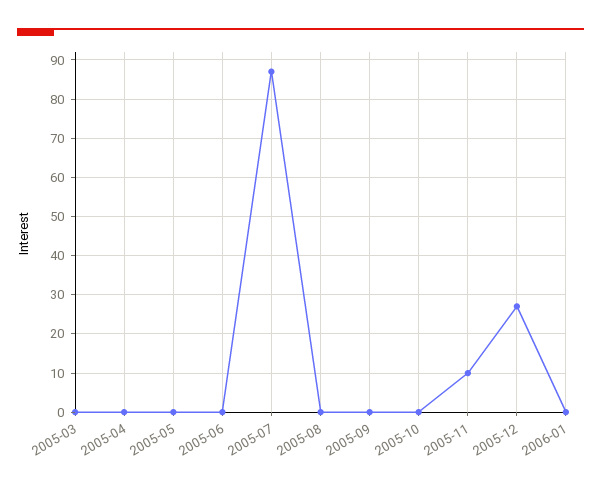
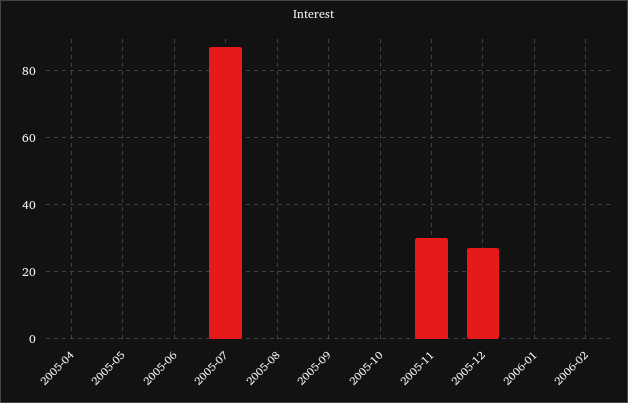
2005-03: 0 -> none
2005-11: 10 -> 30
2006-02: none -> 0

